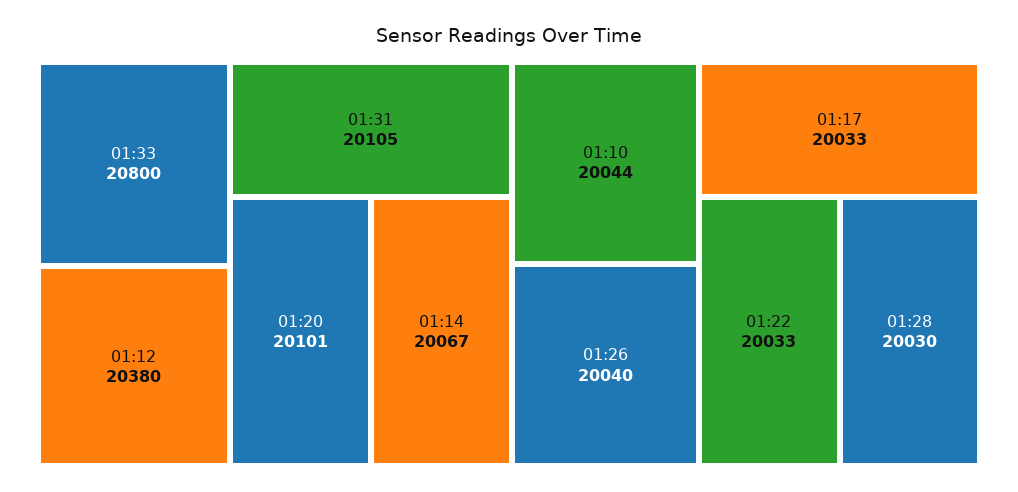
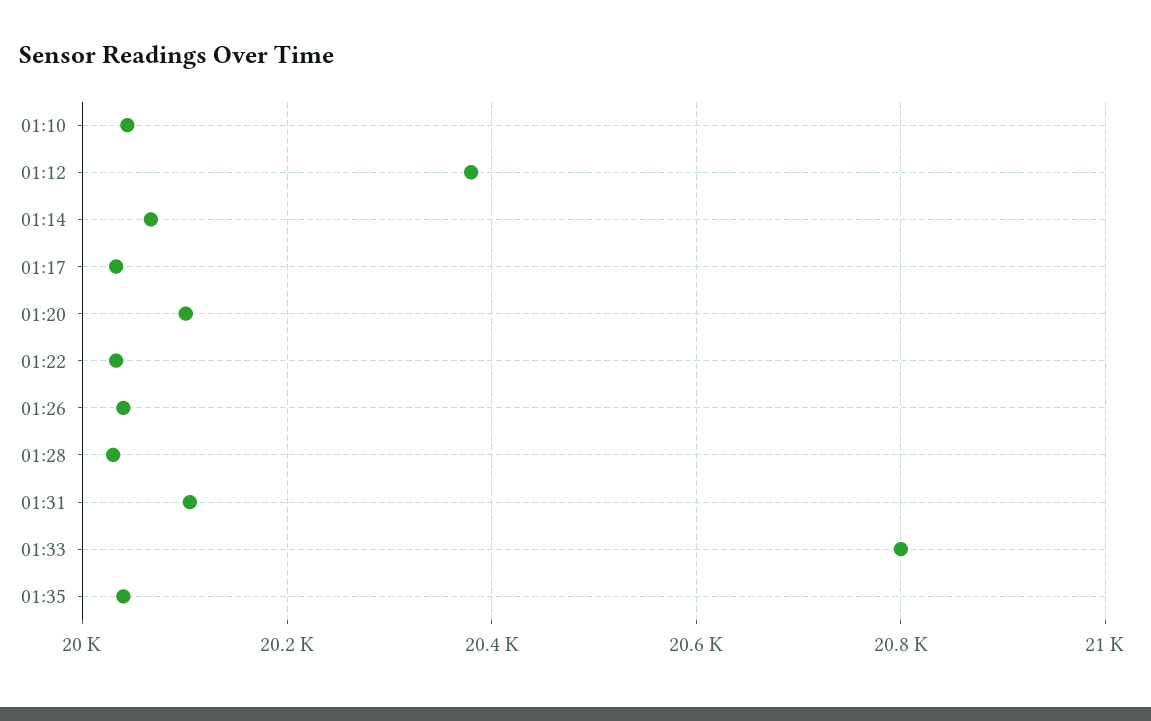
01:35: none -> 20040

